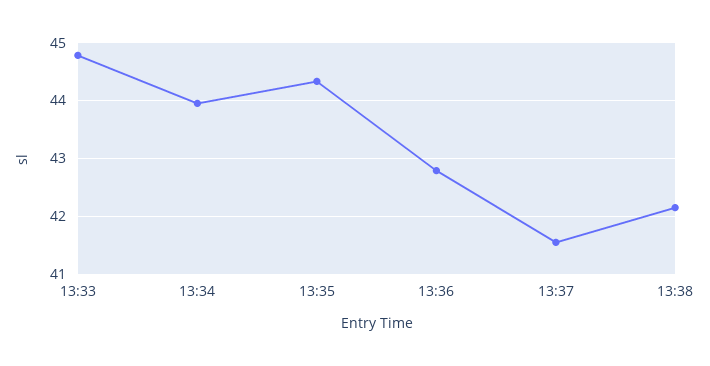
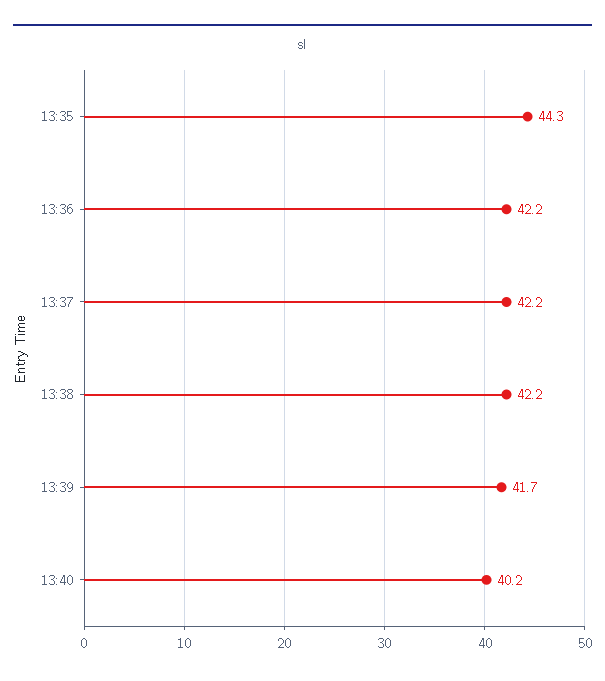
13:33: 44.8 -> none
13:34: 44 -> none
13:36: 42.8 -> 42.2
13:37: 41.6 -> 42.2
13:39: none -> 41.7
13:40: none -> 40.2

